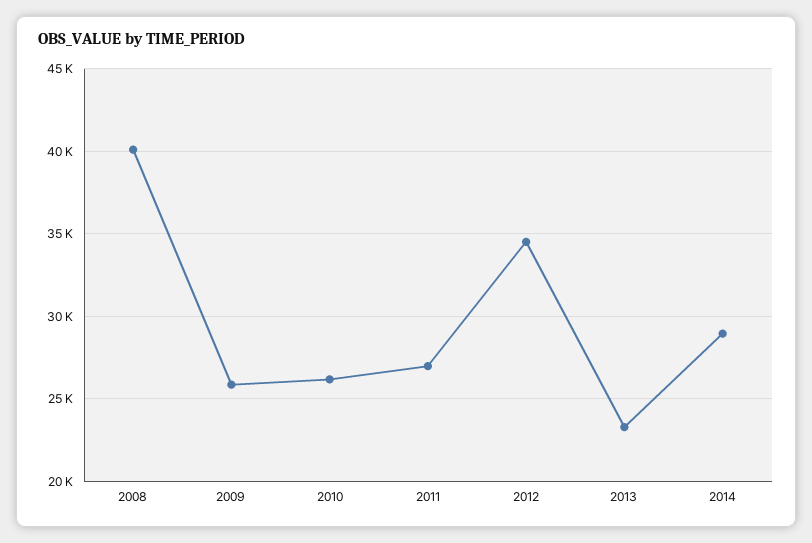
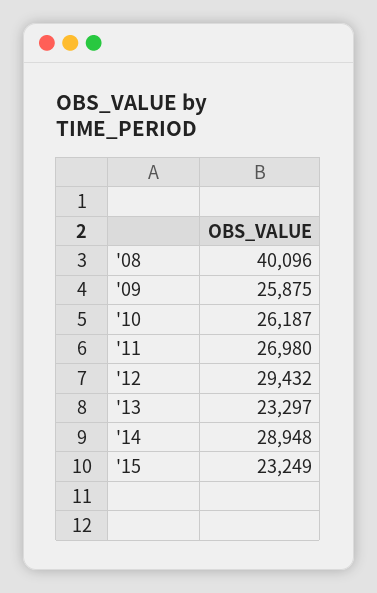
2012: 34500 -> 29432
'15: none -> 23249

